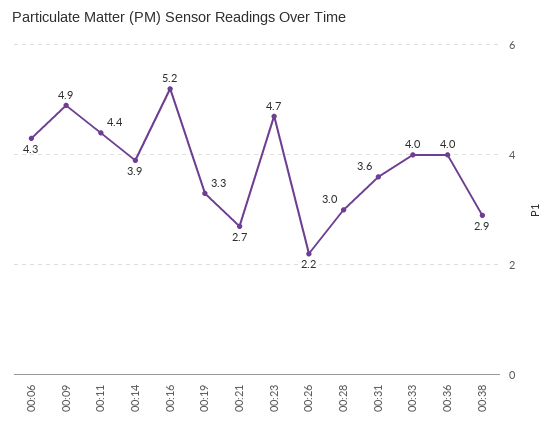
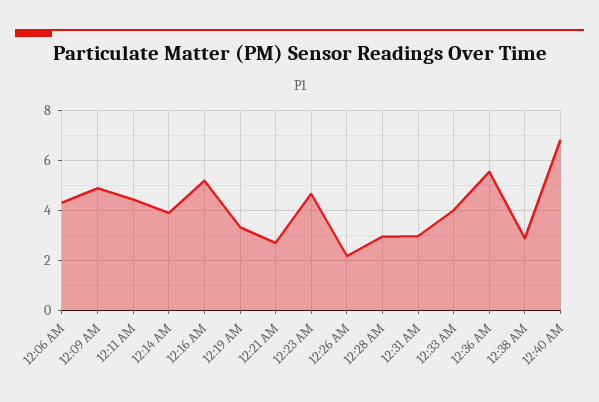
00:31: 3.6 -> 3
00:36: 4 -> 5.5
12:40 AM: none -> 6.75

